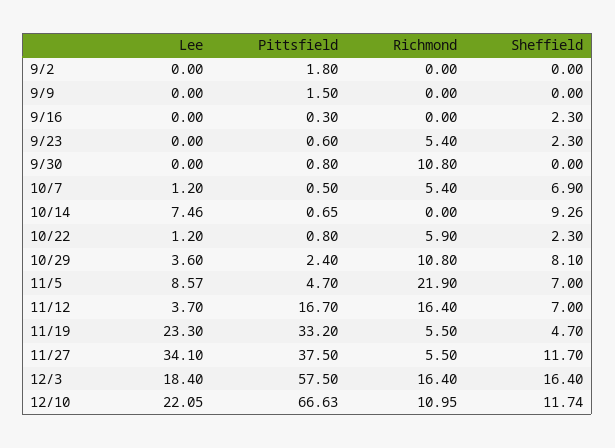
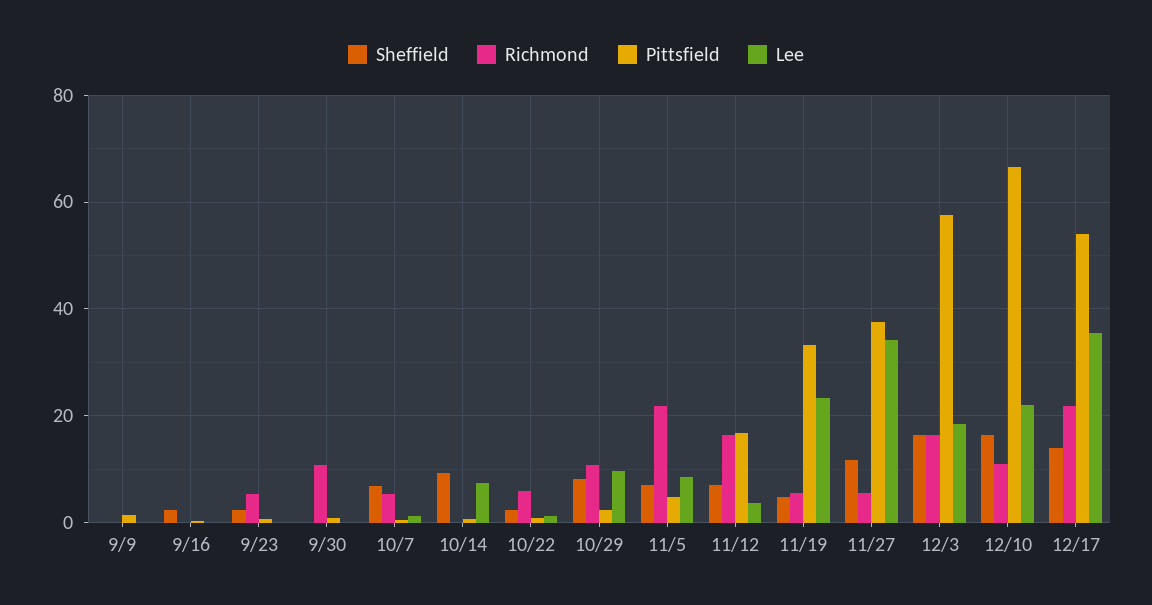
Lee, 9/2: 0 -> none
Pittsfield, 9/2: 1.8 -> none
Richmond, 9/2: 0 -> none
Sheffield, 9/2: 0 -> none
Lee, 10/29: 3.6 -> 10
Sheffield, 12/10: 11.74 -> 16
Sheffield, 12/17: none -> 14
Richmond, 12/17: none -> 22
Pittsfield, 12/17: none -> 54
Lee, 12/17: none -> 36

